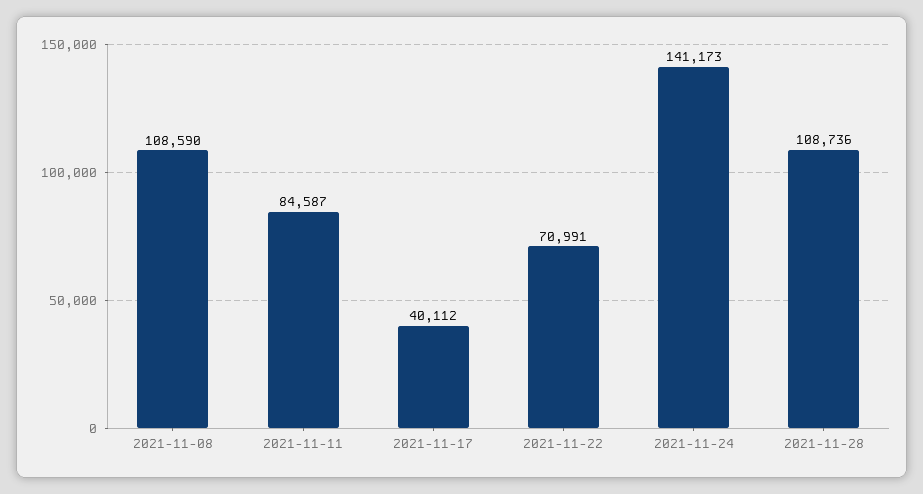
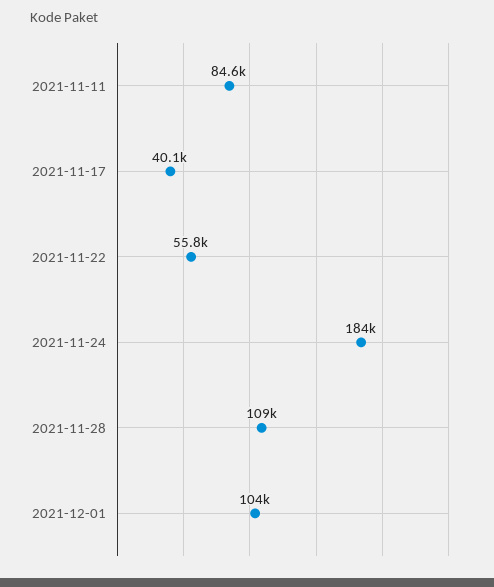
2021-11-08: 108590 -> none
2021-11-22: 70991 -> 55800
2021-11-24: 141173 -> 184000
2021-12-01: none -> 104000

